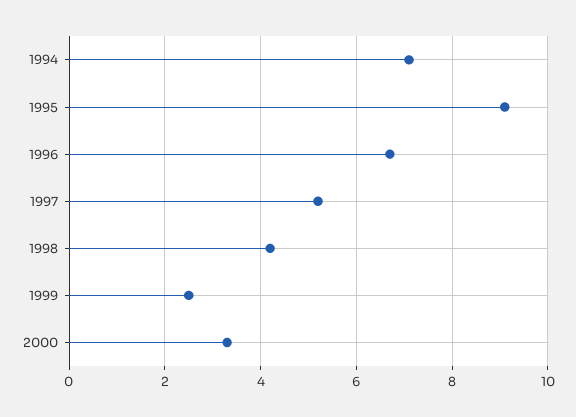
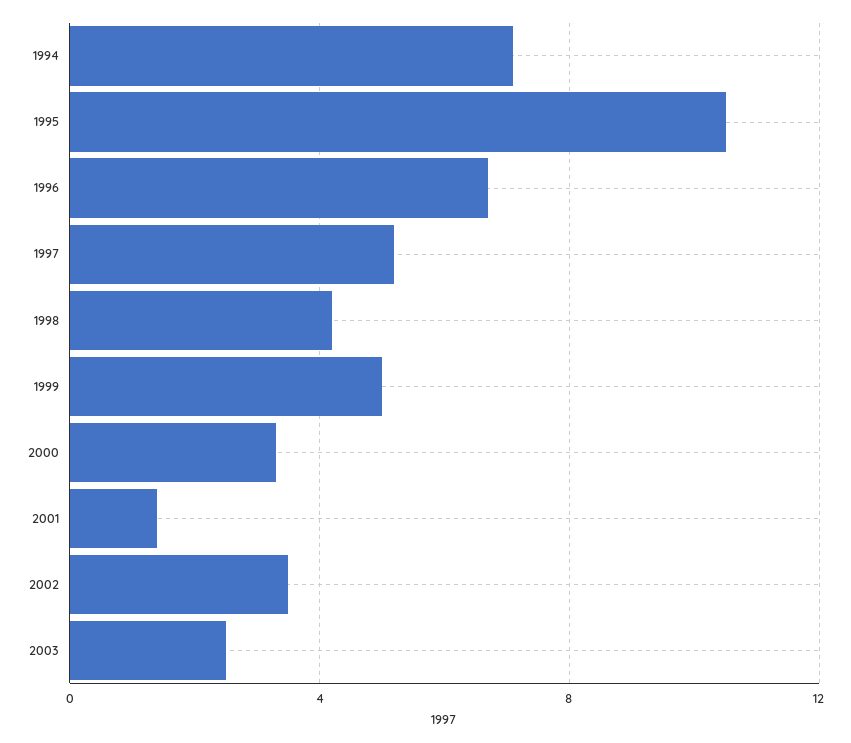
1995: 9 -> 10.5
1999: 2.5 -> 5
2001: none -> 1.5
2002: none -> 3.5
2003: none -> 2.5

